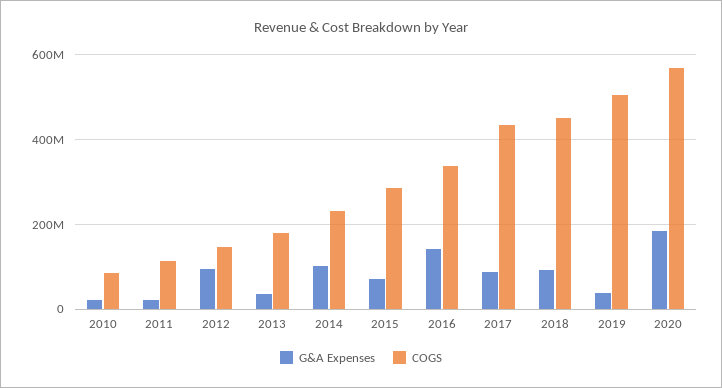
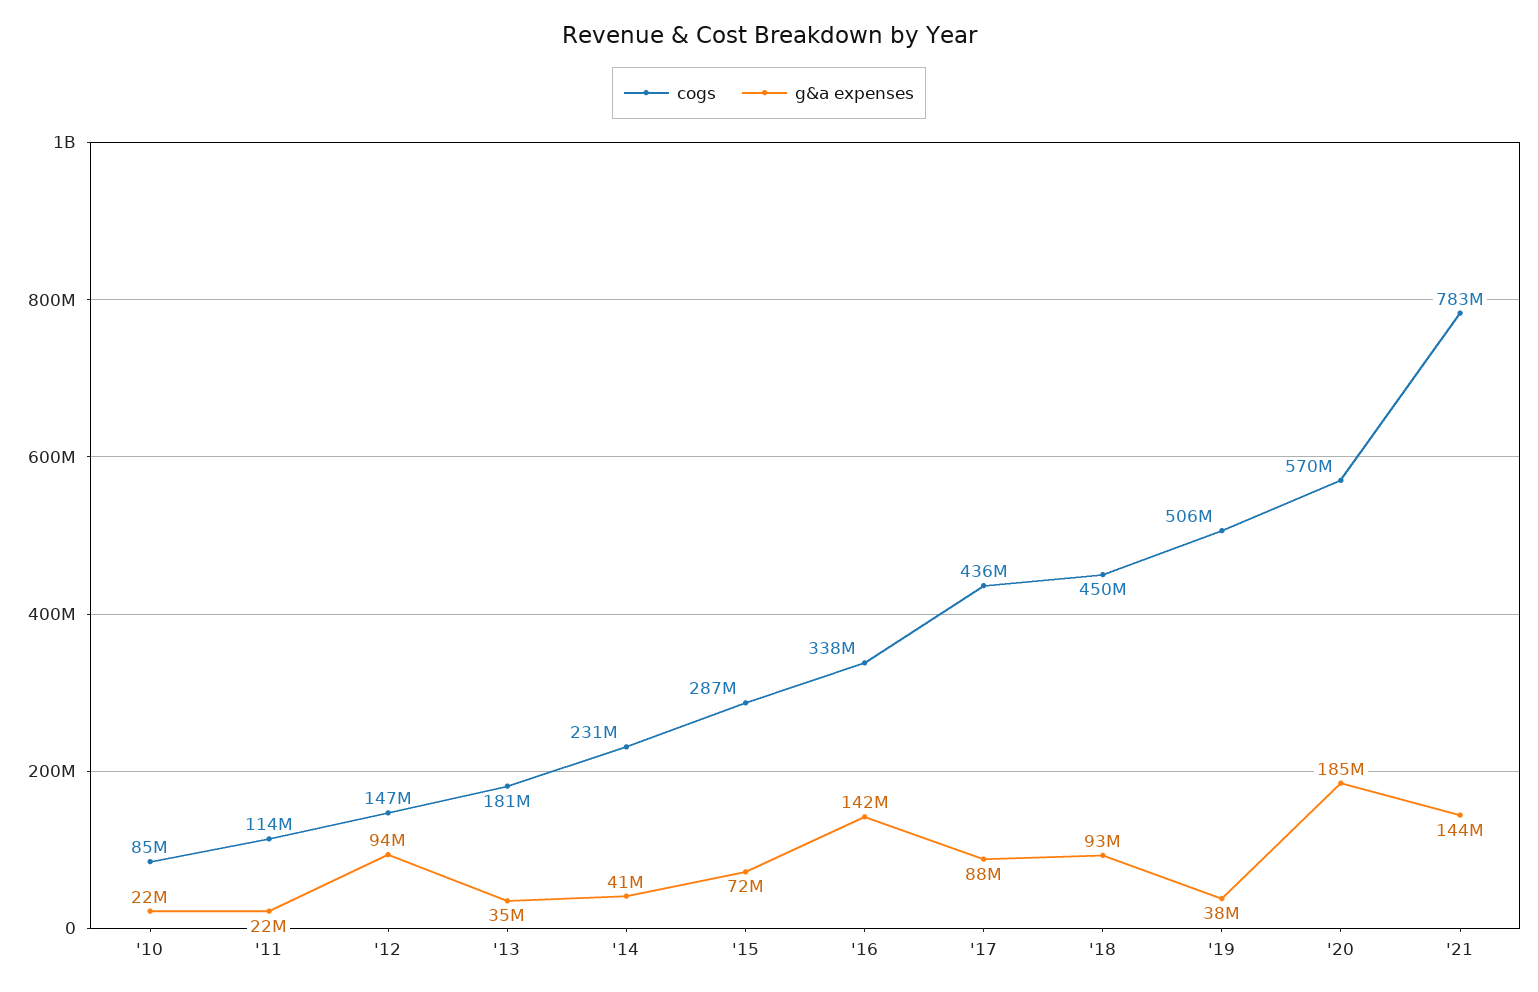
G&A Expenses, 2014: 100000000 -> 41000000
COGS, '21: none -> 783000000
G&A Expenses, '21: none -> 144000000

